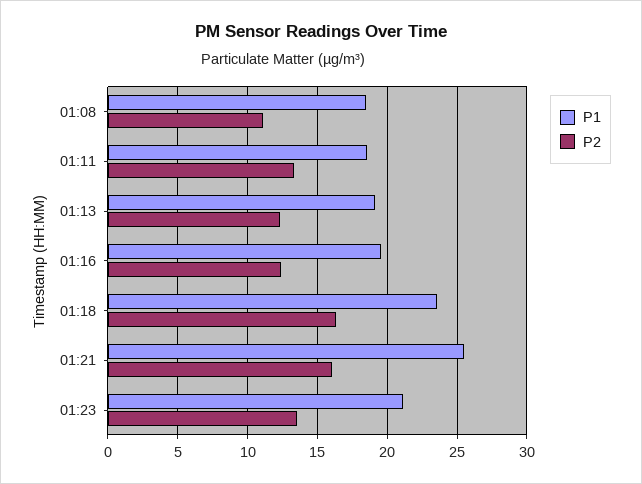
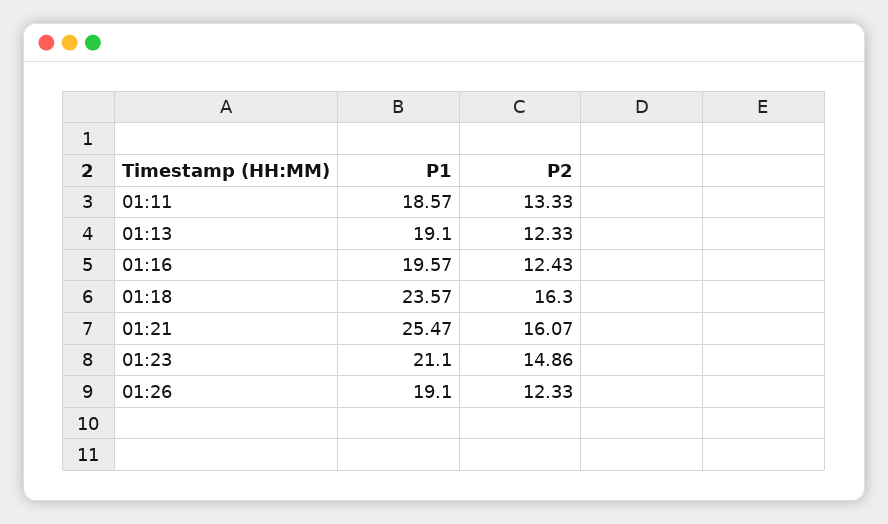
P1, 01:08: 18.5 -> none
P2, 01:08: 11 -> none
P2, 01:23: 13.5 -> 14.86
P1, 01:26: none -> 19.1
P2, 01:26: none -> 12.33

